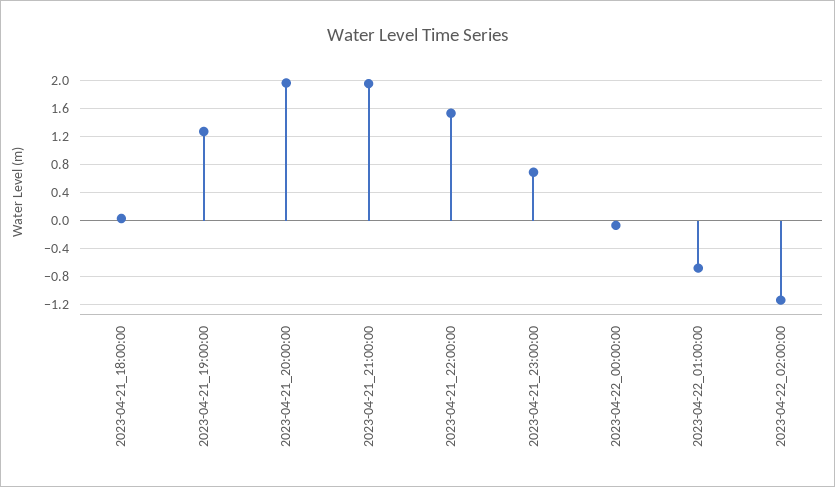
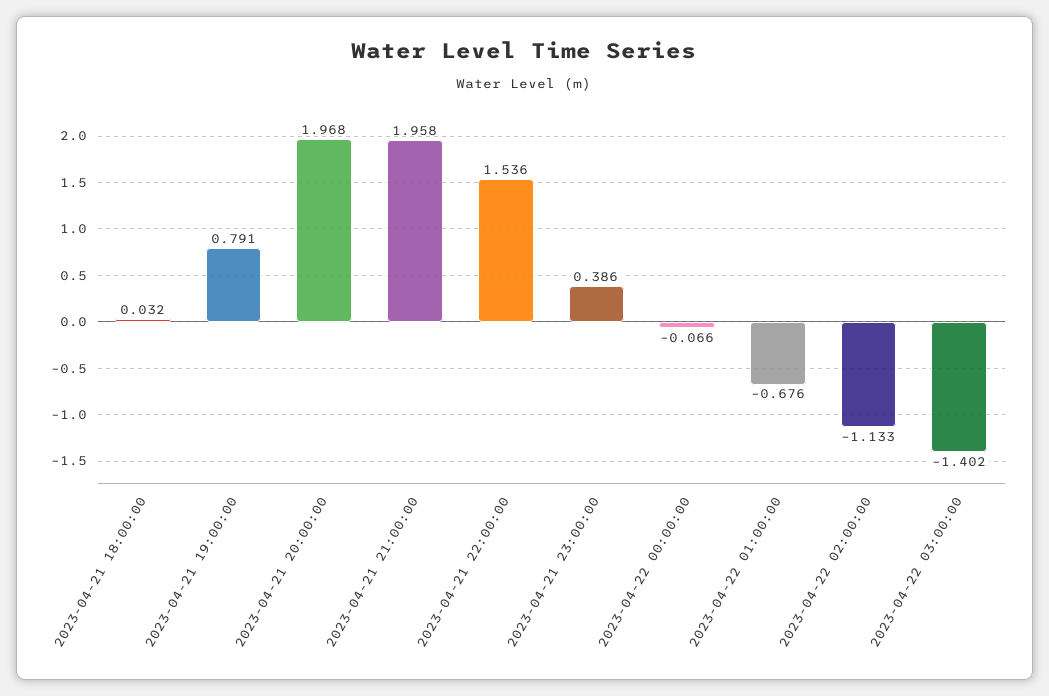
2023-04-21_19:00:00: 1.3 -> 0.791
2023-04-21_23:00:00: 0.7 -> 0.386
2023-04-22 03:00:00: none -> -1.402

